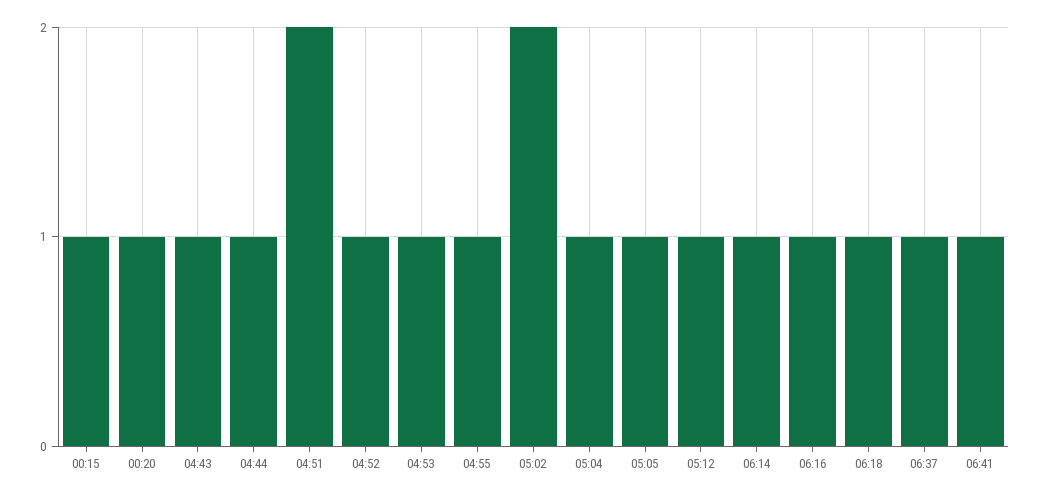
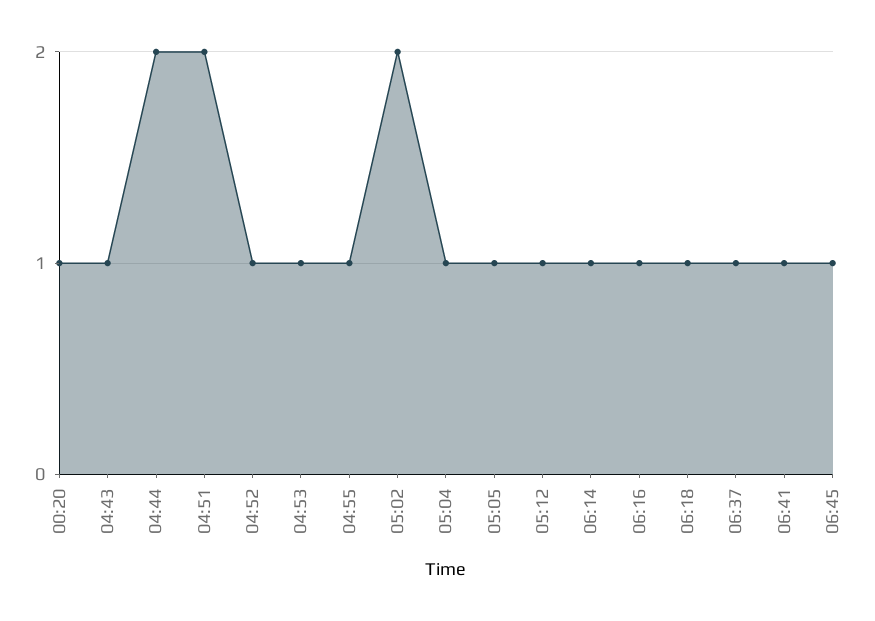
00:15: 1 -> none
04:44: 1 -> 2
06:45: none -> 1

